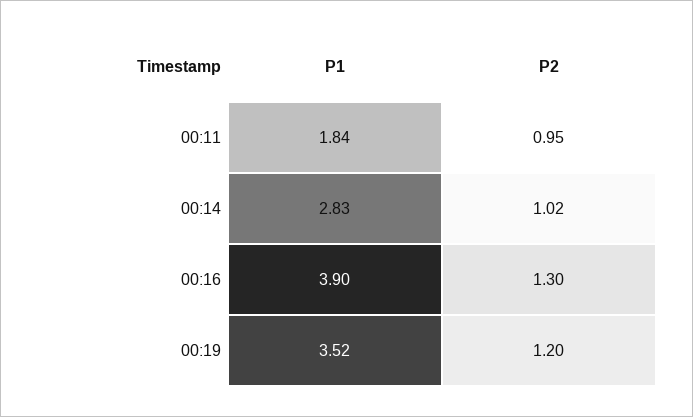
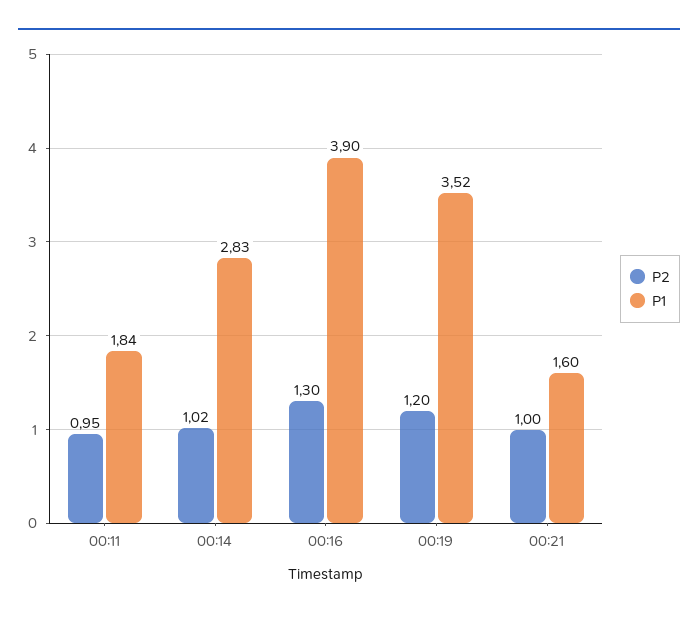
P2, 00:21: none -> 1
P1, 00:21: none -> 1.6

